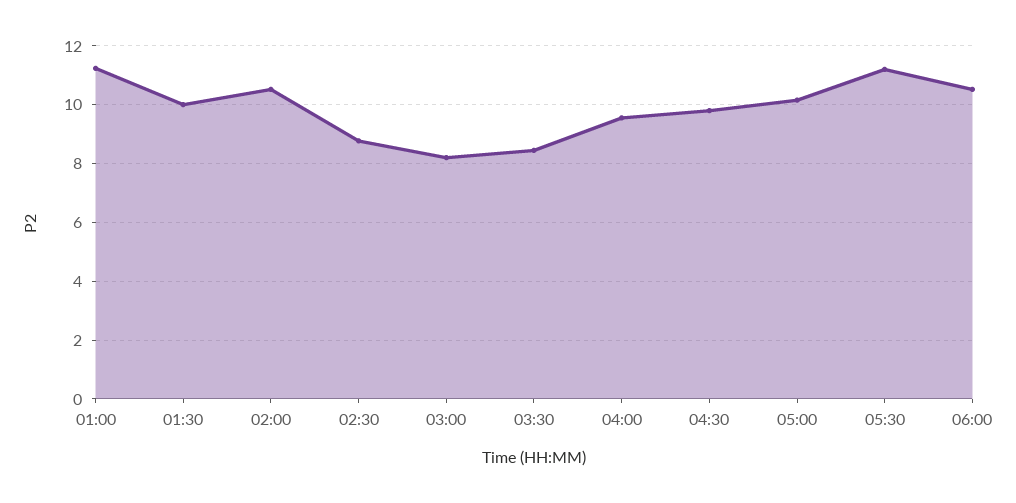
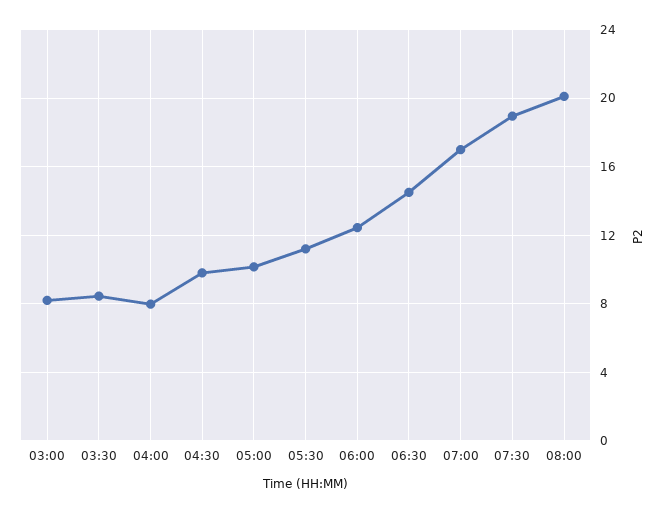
01:00: 11.25 -> none
01:30: 10 -> none
02:00: 10.5 -> none
02:30: 8.75 -> none
04:00: 9.5 -> 8
06:00: 10.5 -> 12.5
06:30: none -> 14.5
07:00: none -> 17
07:30: none -> 19
08:00: none -> 20

